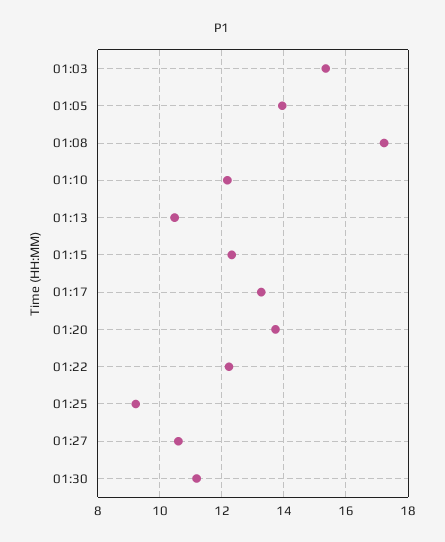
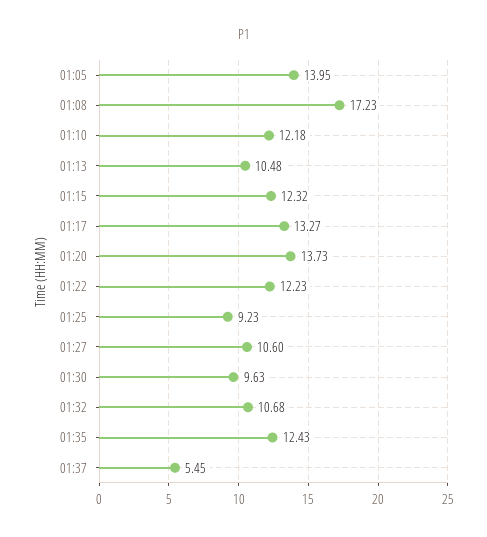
01:03: 15.4 -> none
01:30: 11.2 -> 9.63
01:32: none -> 10.68
01:35: none -> 12.43
01:37: none -> 5.45

